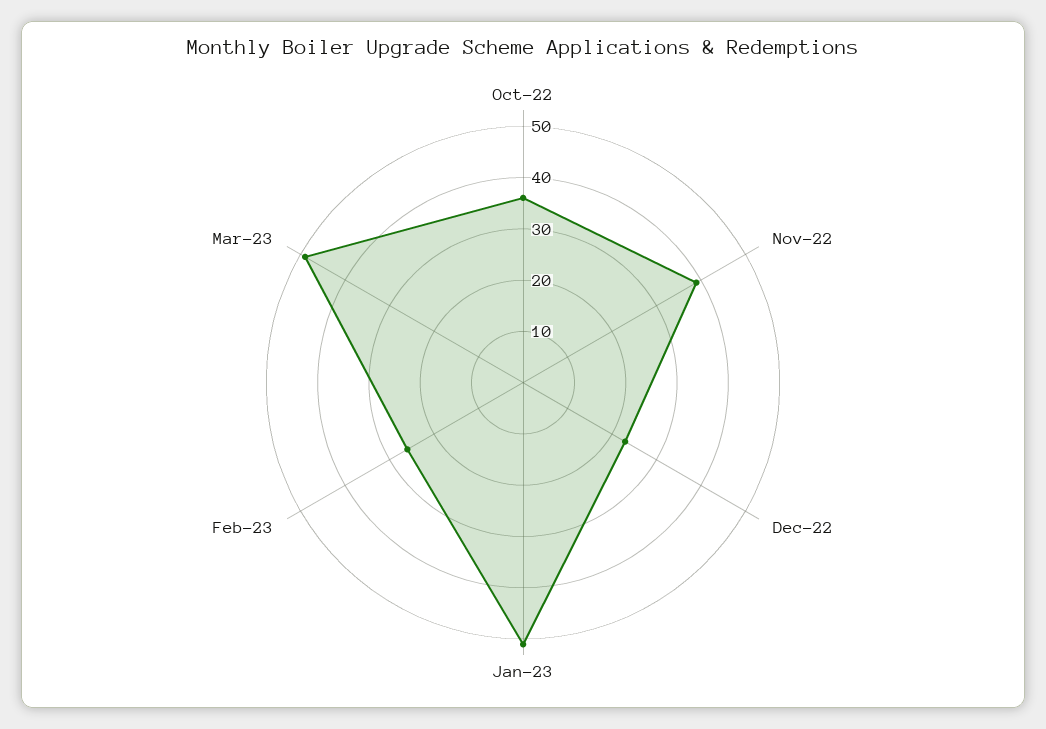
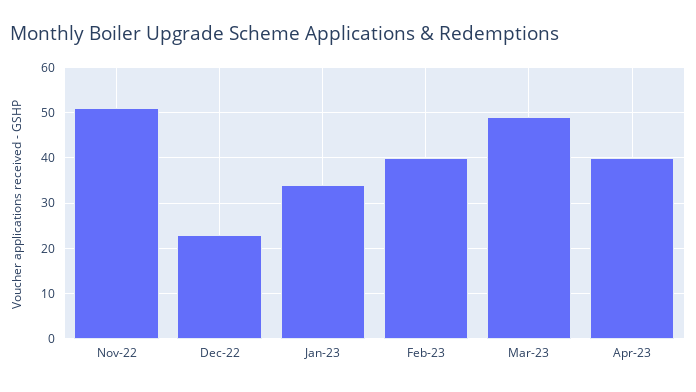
Oct-22: 35 -> none
Nov-22: 40 -> 50
Jan-23: 50 -> 35
Feb-23: 25 -> 40
Apr-23: none -> 40

